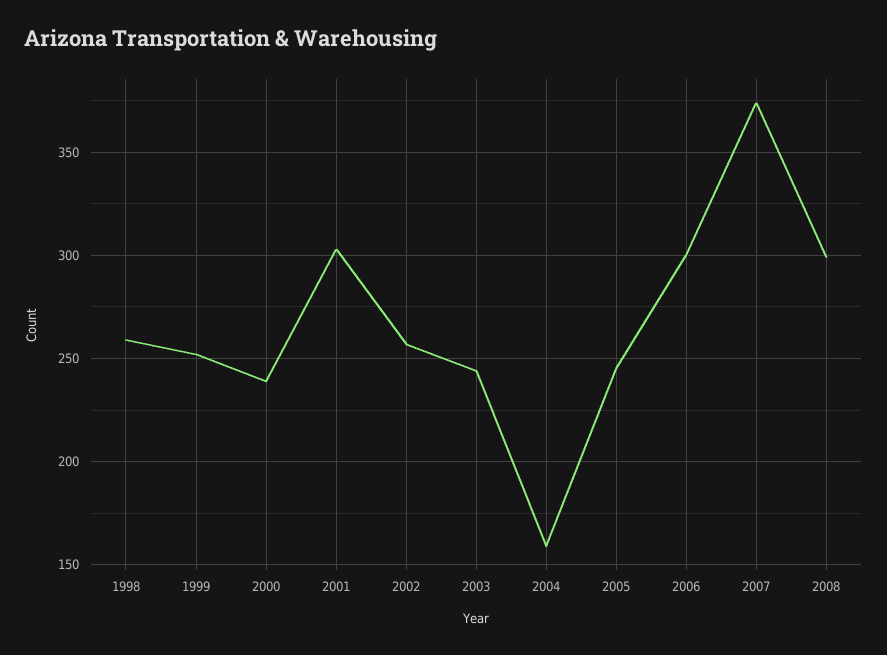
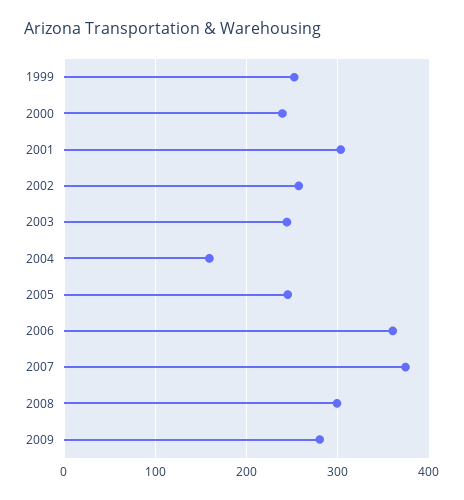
1998: 260 -> none
2006: 300 -> 360
2009: none -> 280

